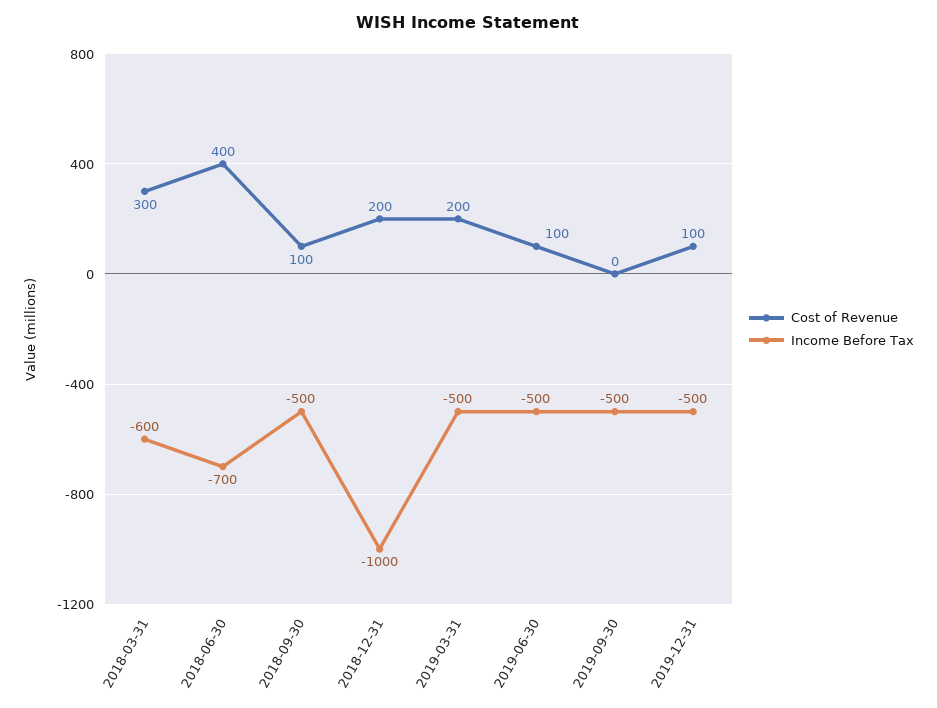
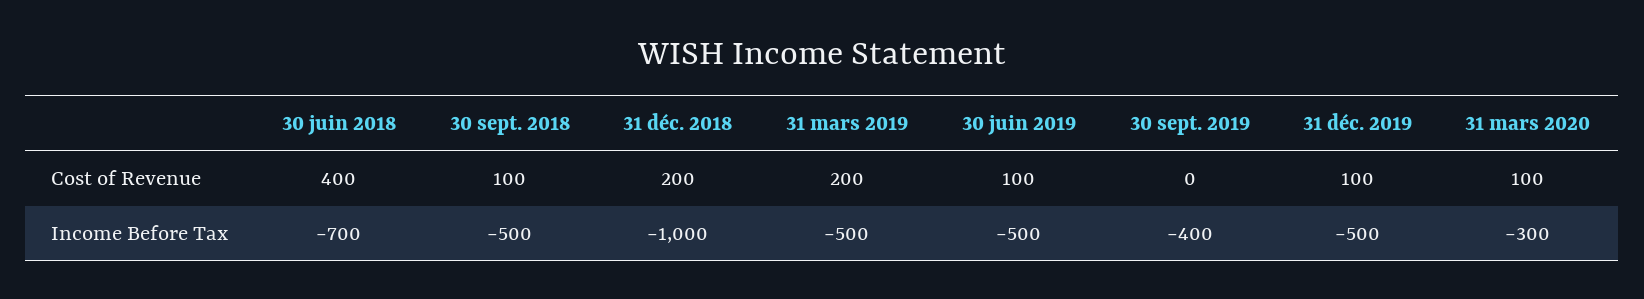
Cost of Revenue, 2018-03-31: 300 -> none
Income Before Tax, 2018-03-31: -600 -> none
Income Before Tax, 2019-09-30: -500 -> -400
Cost of Revenue, 31 mars 2020: none -> 100
Income Before Tax, 31 mars 2020: none -> -300

